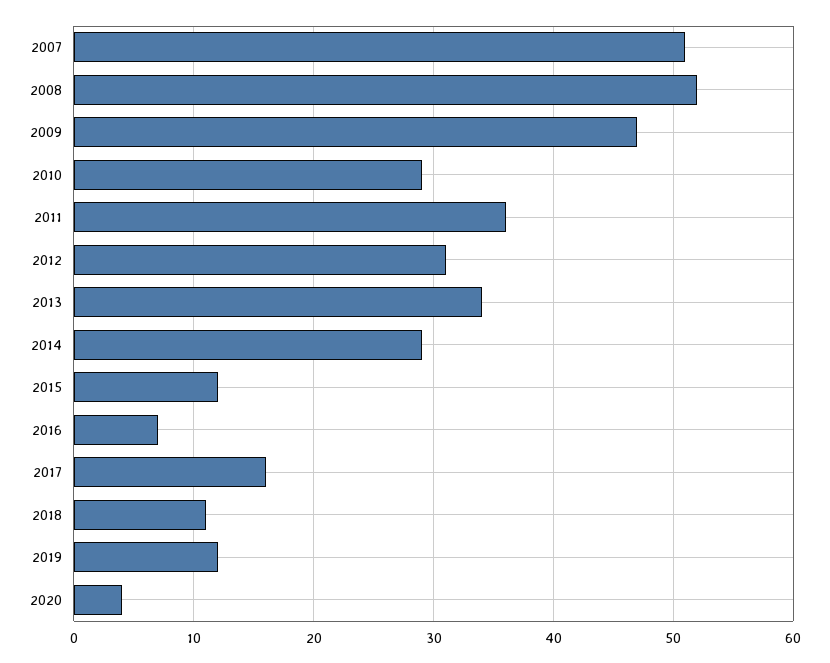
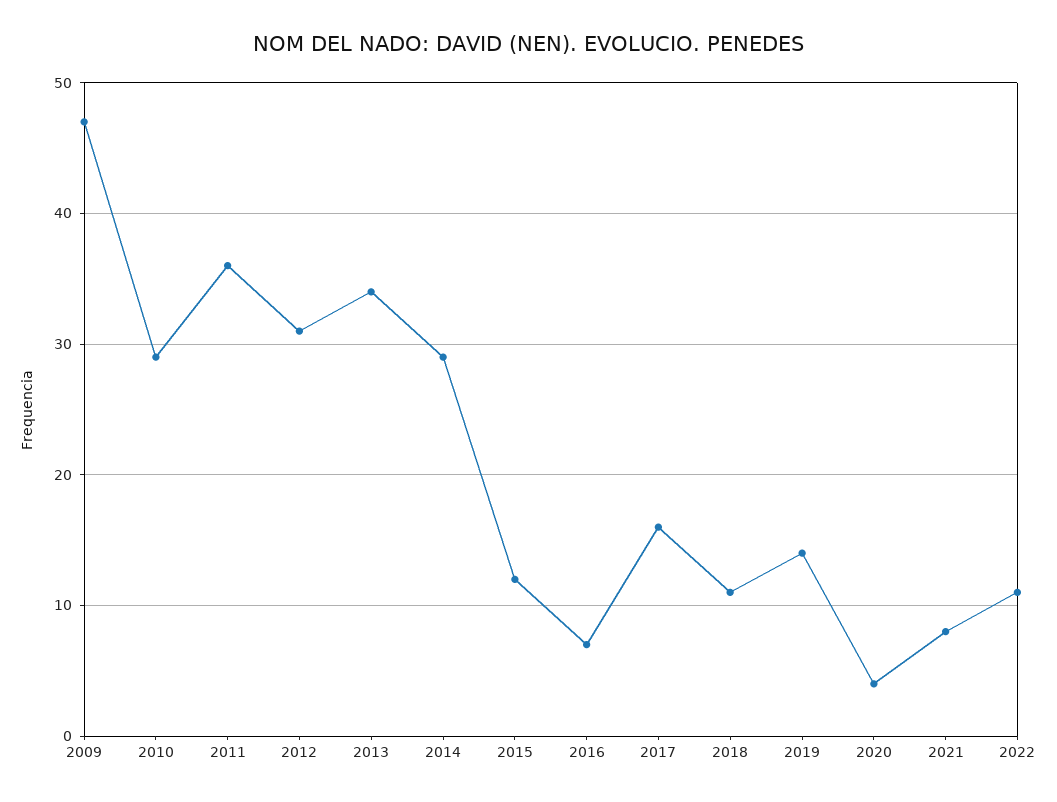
2007: 51 -> none
2008: 52 -> none
2019: 12 -> 14
2021: none -> 8
2022: none -> 11

